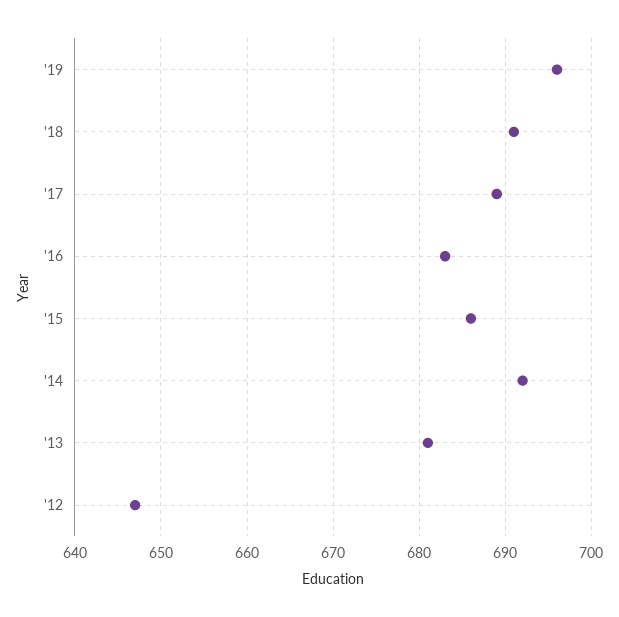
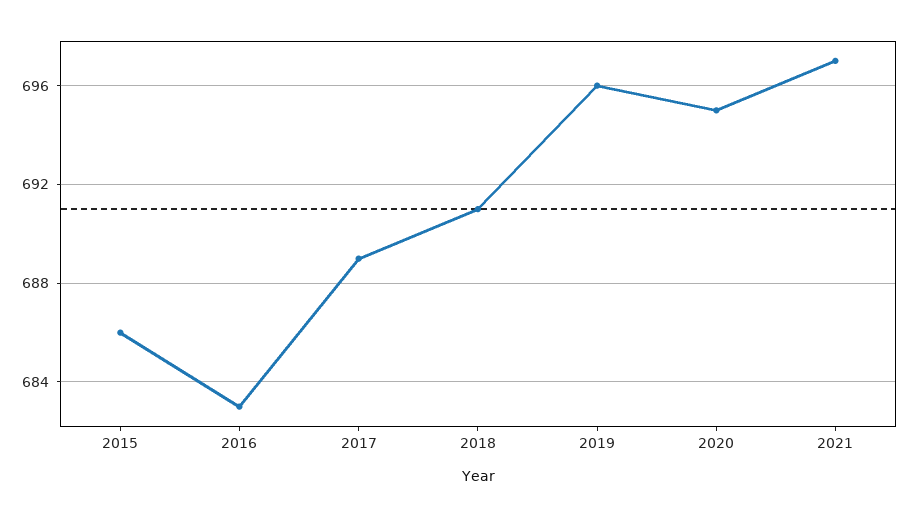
'14: 692 -> none
'13: 681 -> none
'12: 647 -> none
2020: none -> 695
2021: none -> 697

